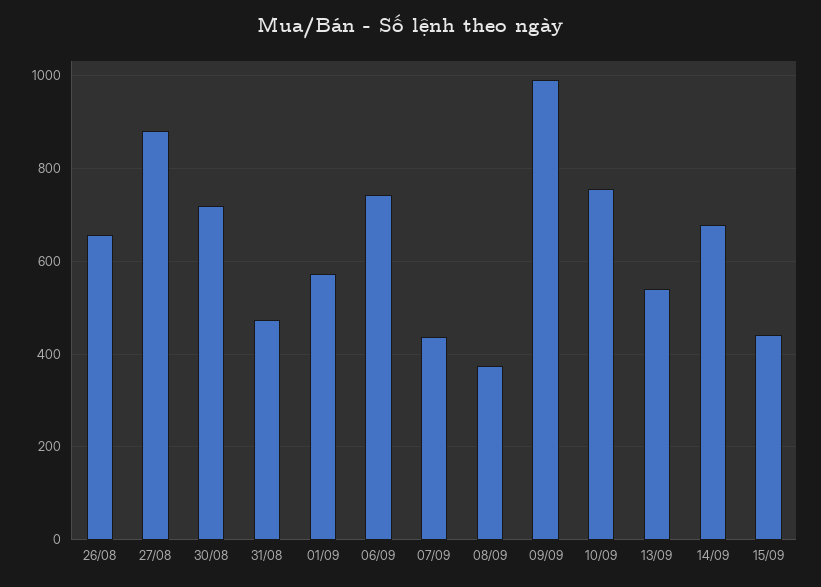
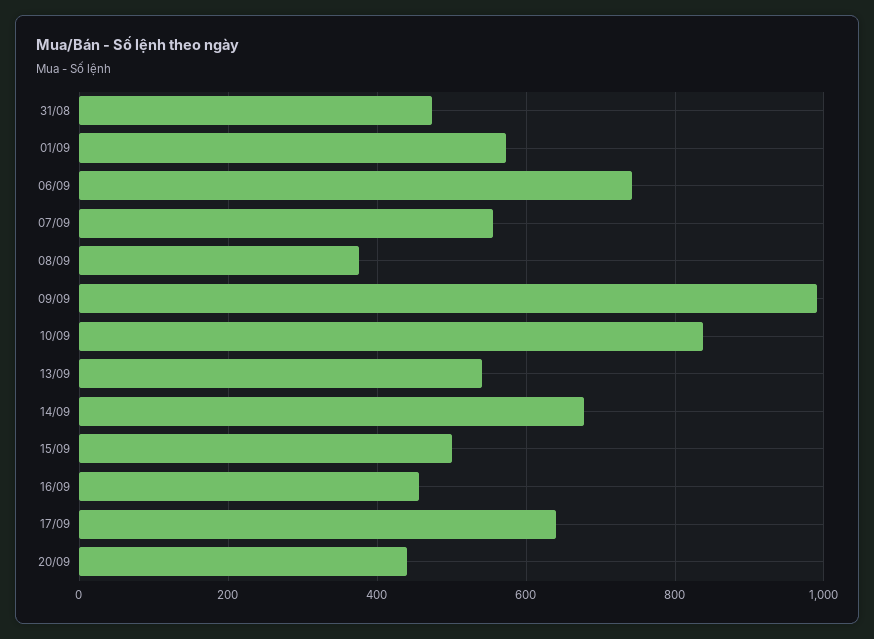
26/08: 660 -> none
27/08: 880 -> none
30/08: 720 -> none
07/09: 440 -> 560
10/09: 760 -> 840
15/09: 440 -> 500
16/09: none -> 460
17/09: none -> 640
20/09: none -> 440

